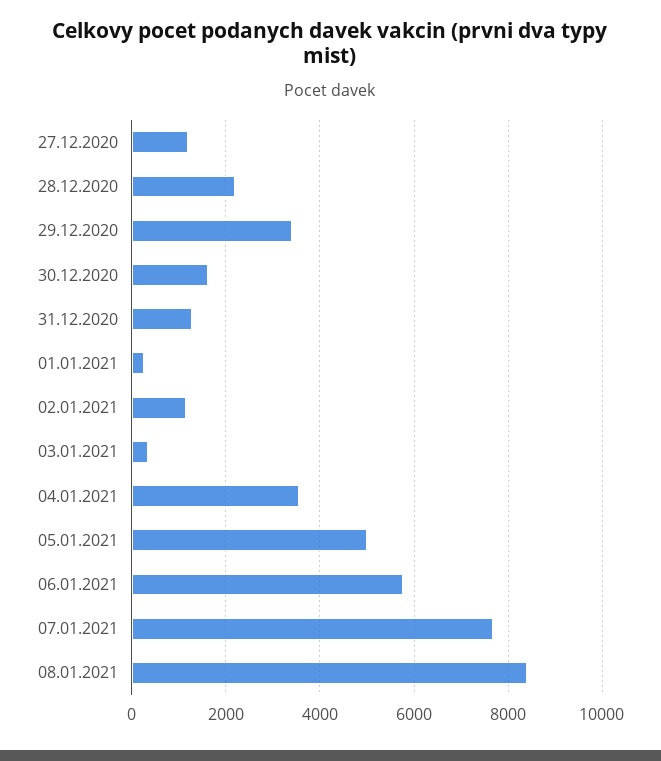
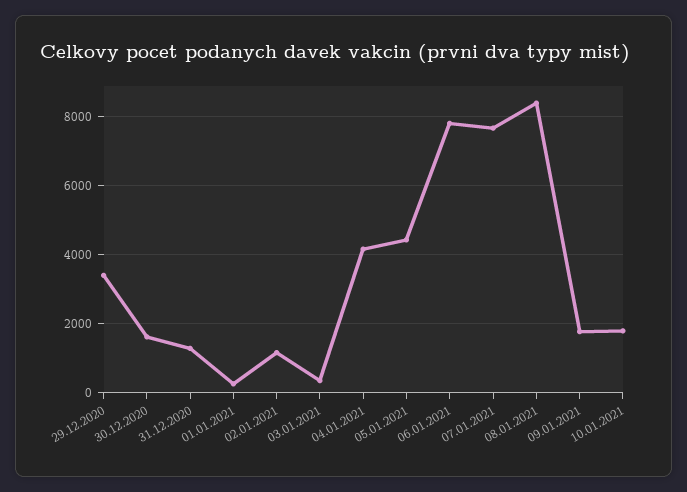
27.12.2020: 1200 -> none
28.12.2020: 2200 -> none
04.01.2021: 3600 -> 4200
05.01.2021: 5000 -> 4400
06.01.2021: 5800 -> 7800
09.01.2021: none -> 1800
10.01.2021: none -> 1800

